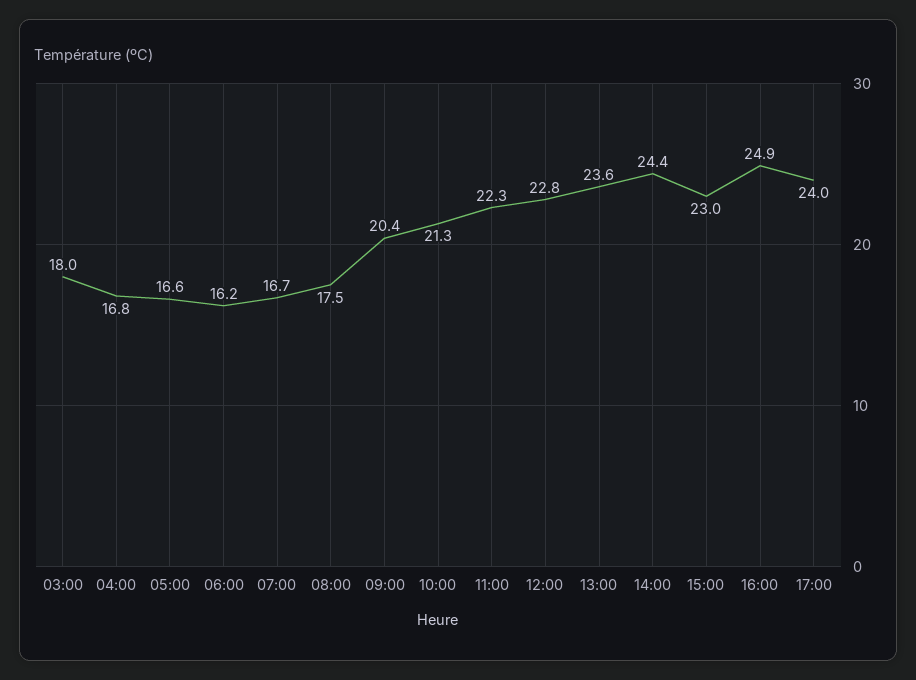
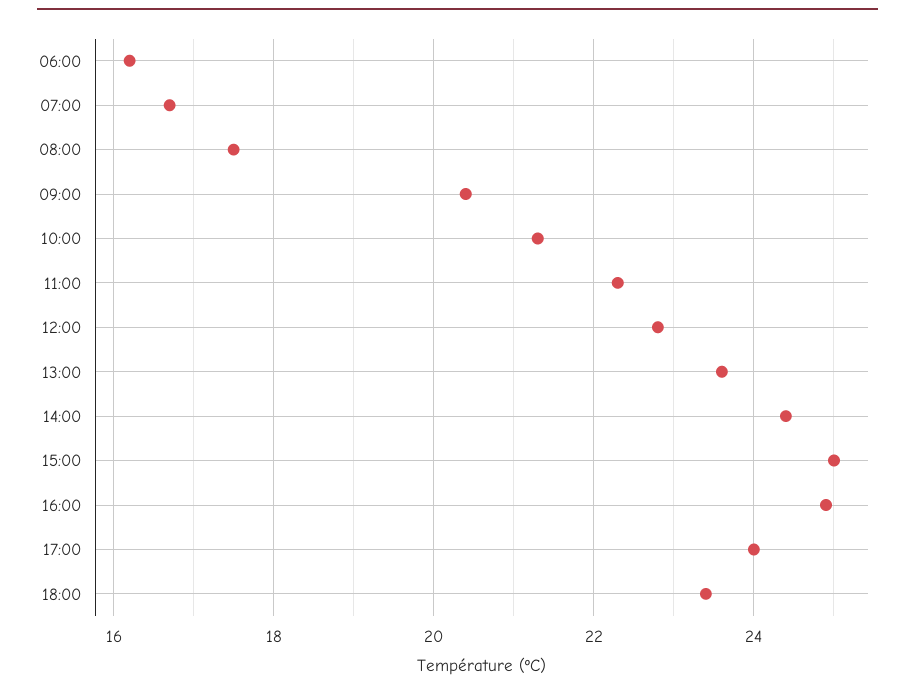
03:00: 18 -> none
04:00: 16.8 -> none
05:00: 16.6 -> none
15:00: 23 -> 25
18:00: none -> 23.5

